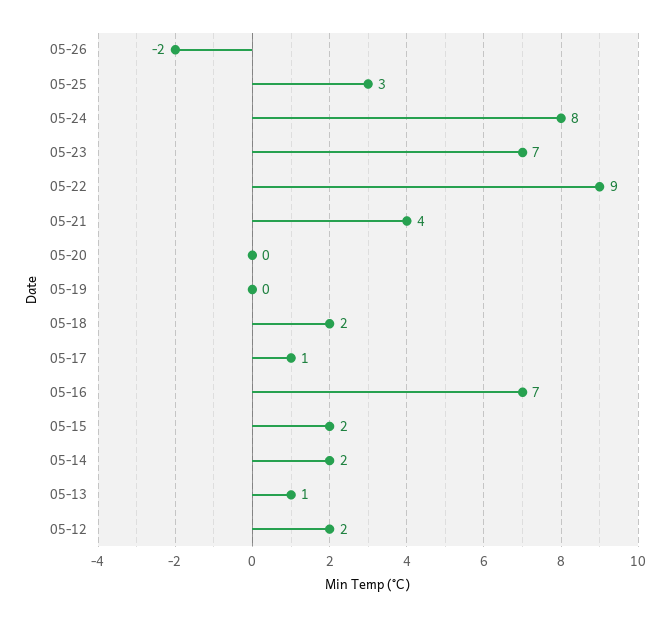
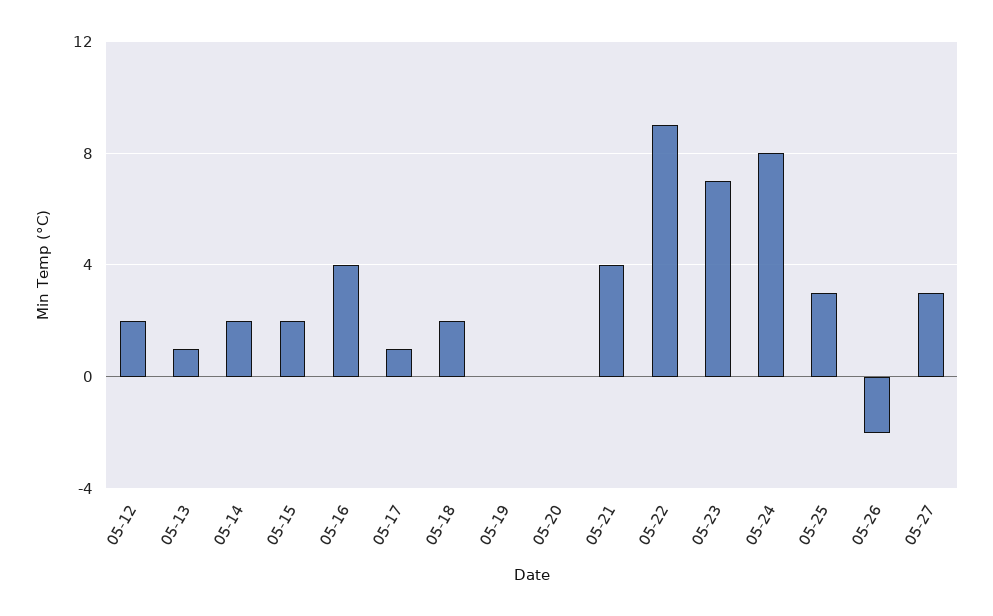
05-16: 7 -> 4
05-27: none -> 3

